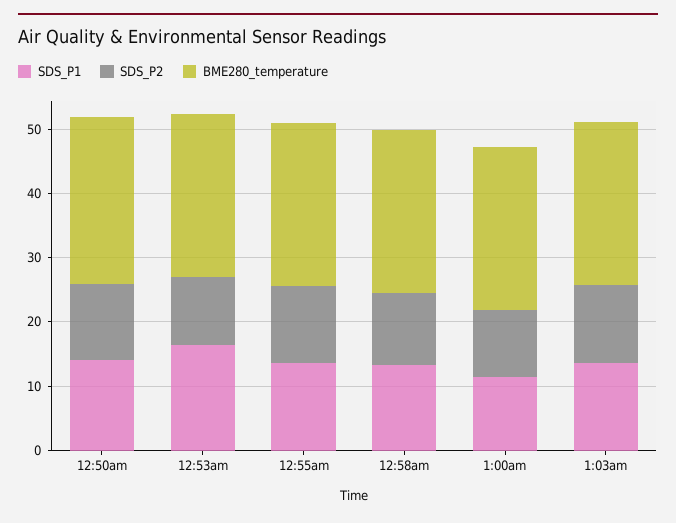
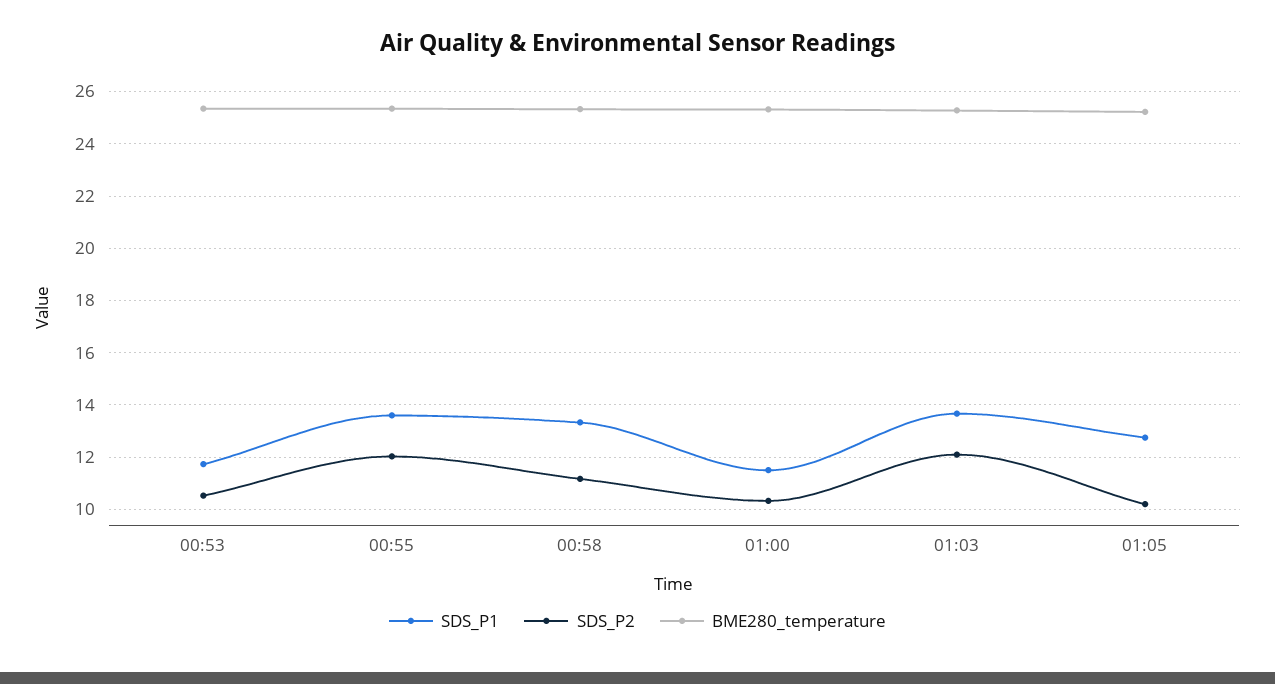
SDS_P1, 12:50am: 14 -> none
SDS_P2, 12:50am: 12 -> none
BME280_temperature, 12:50am: 26 -> none
SDS_P1, 12:53am: 16 -> 11.75
SDS_P1, 01:05: none -> 12.75
SDS_P2, 01:05: none -> 10.25
BME280_temperature, 01:05: none -> 25.25

